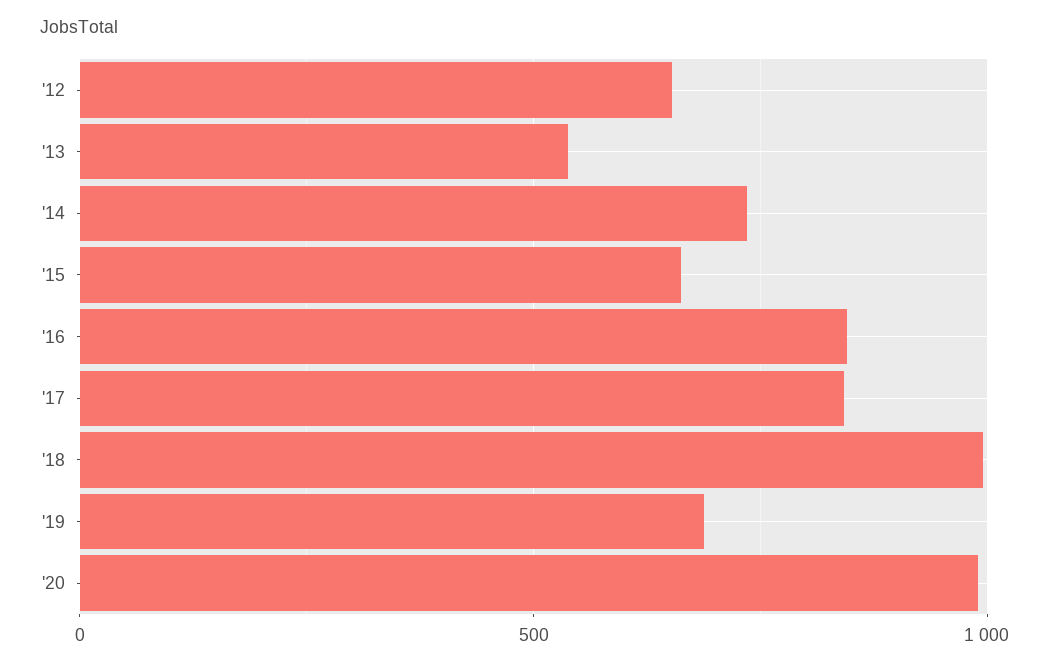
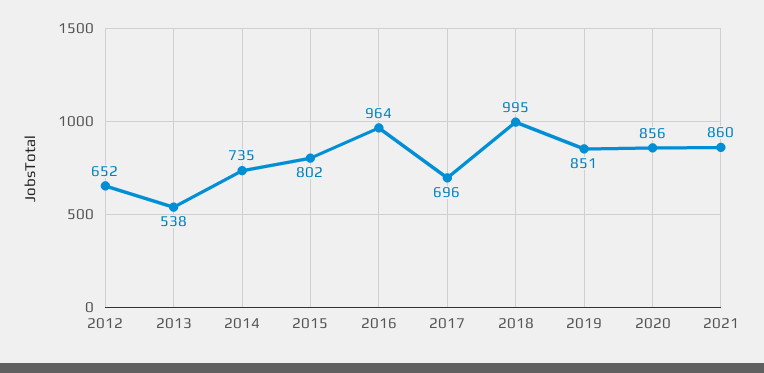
'15: 650 -> 802
'16: 850 -> 964
'17: 850 -> 696
'19: 700 -> 851
'20: 1000 -> 856
2021: none -> 860

